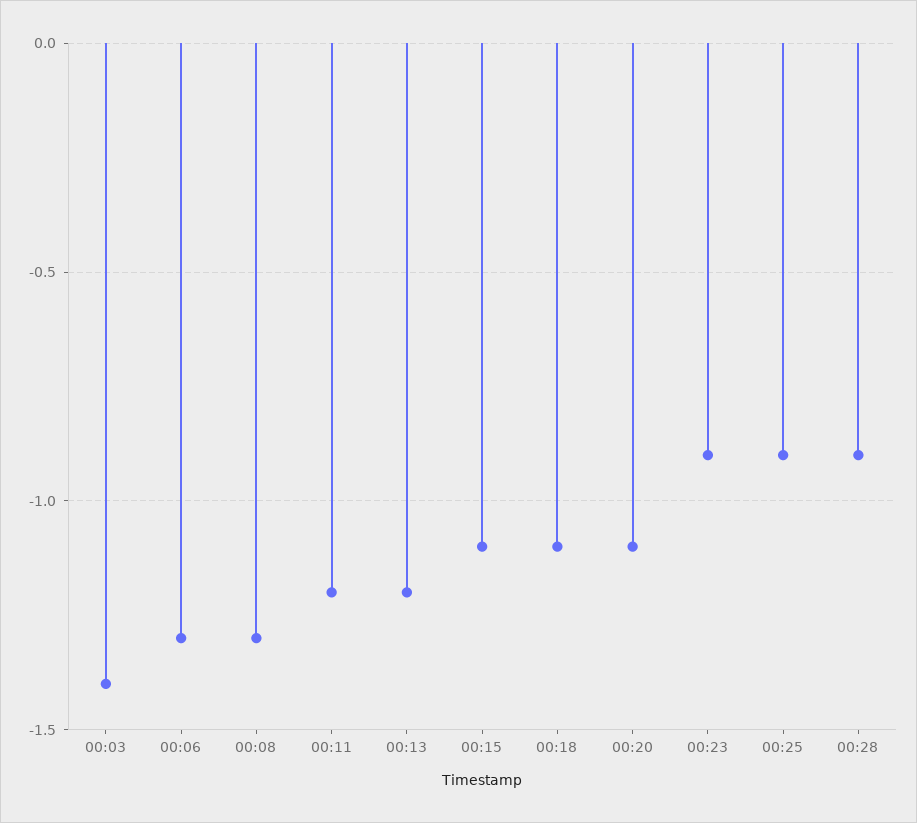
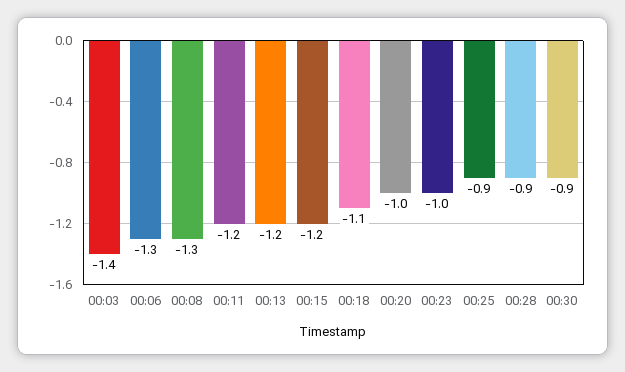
00:15: -1.1 -> -1.2
00:20: -1.1 -> -1
00:23: -0.9 -> -1
00:30: none -> -0.9

